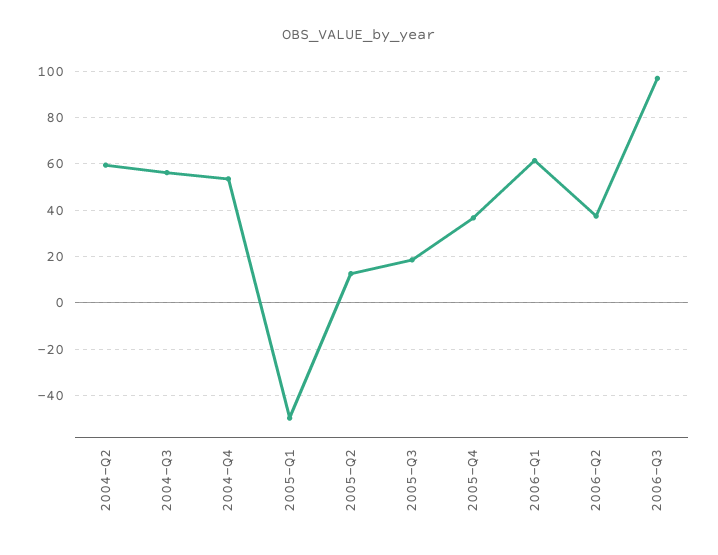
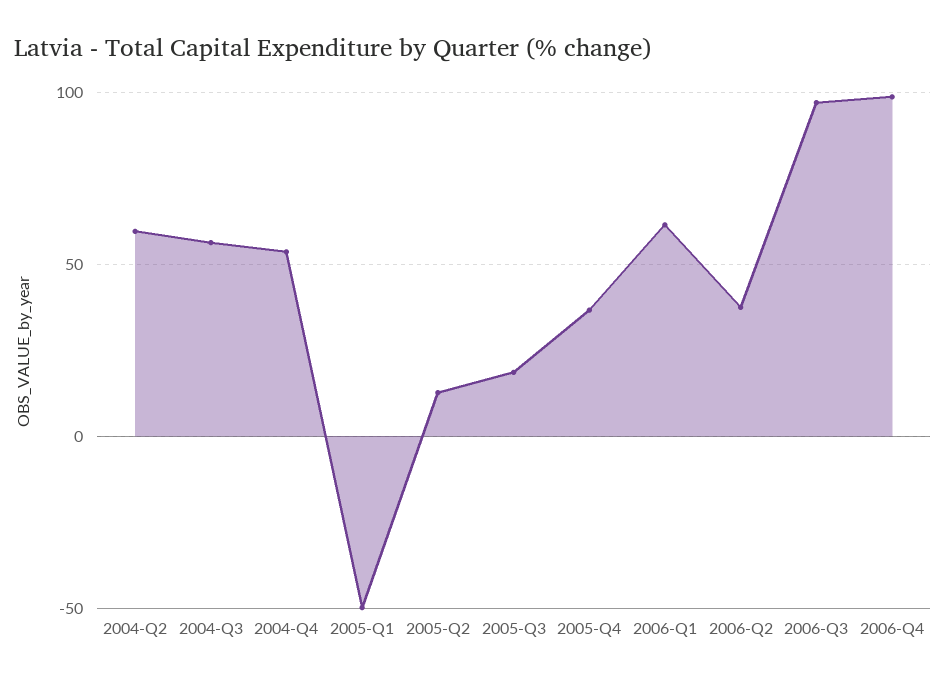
2006-Q4: none -> 100

